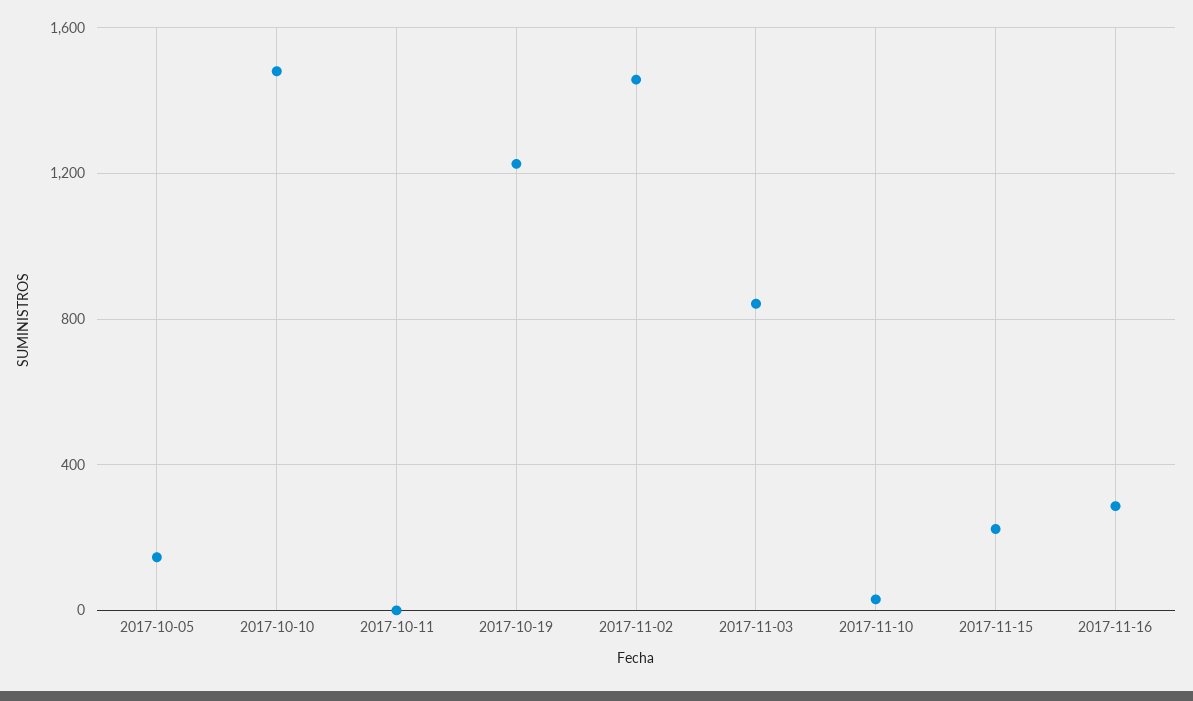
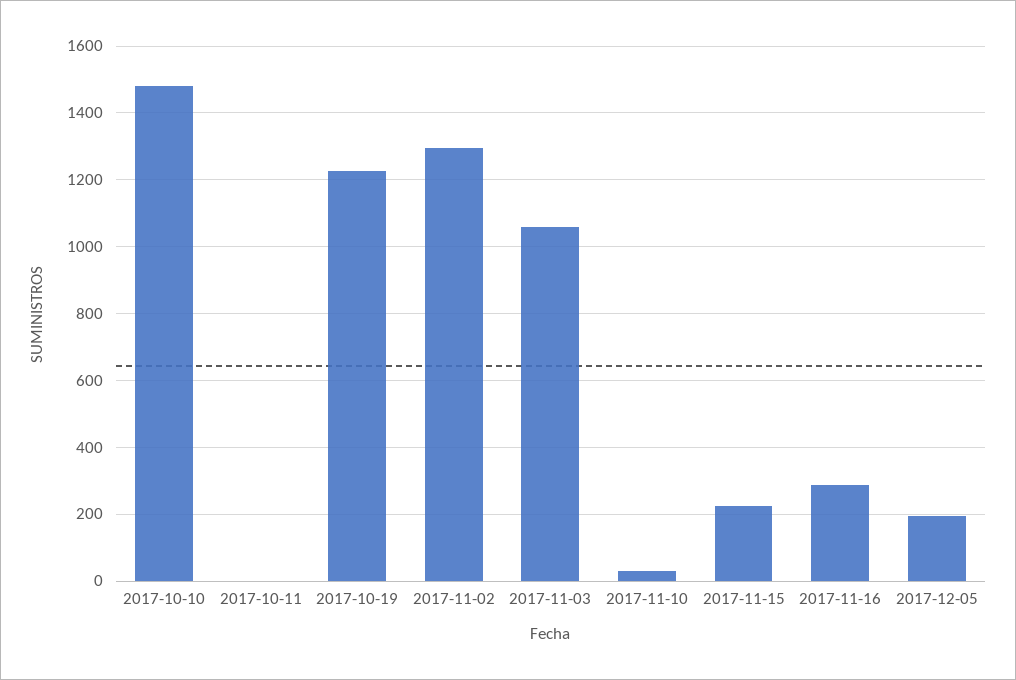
2017-10-05: 150 -> none
2017-11-02: 1450 -> 1300
2017-11-03: 850 -> 1060
2017-12-05: none -> 200

